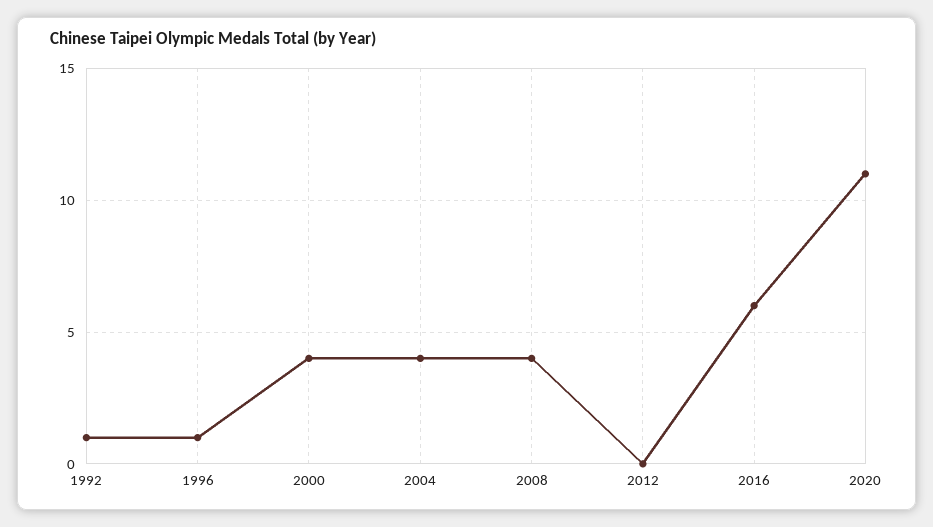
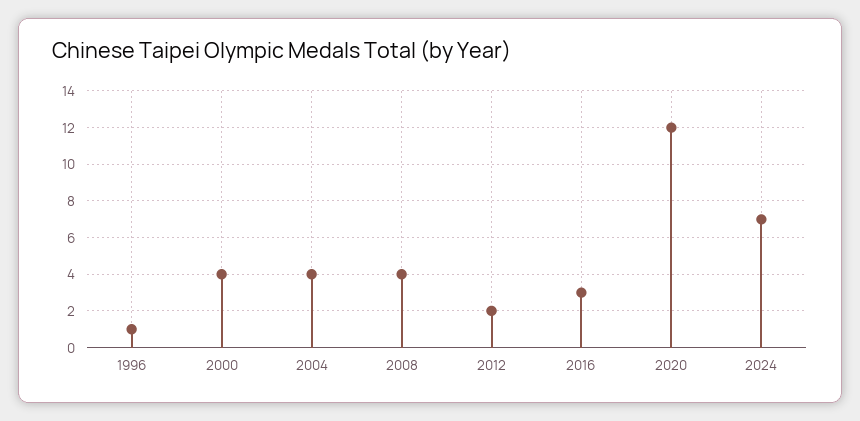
1992: 1 -> none
2012: 0 -> 2
2016: 6 -> 3
2020: 11 -> 12
2024: none -> 7

